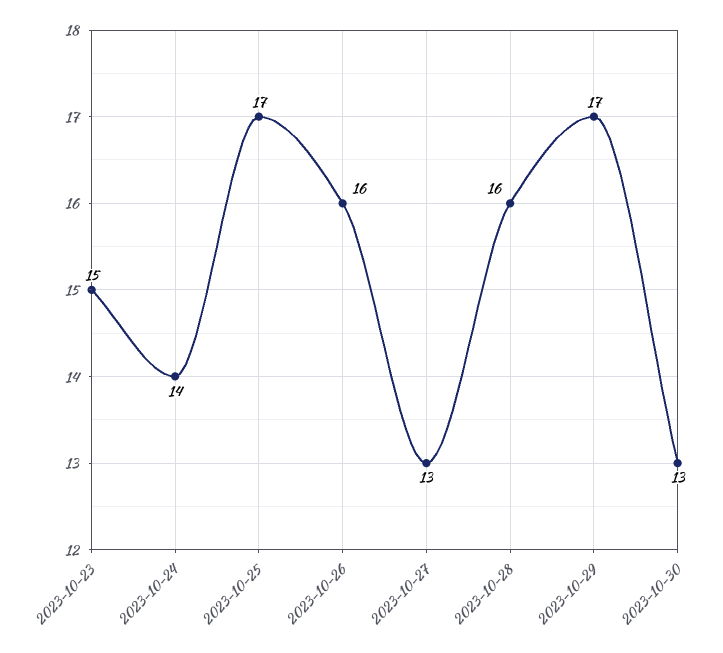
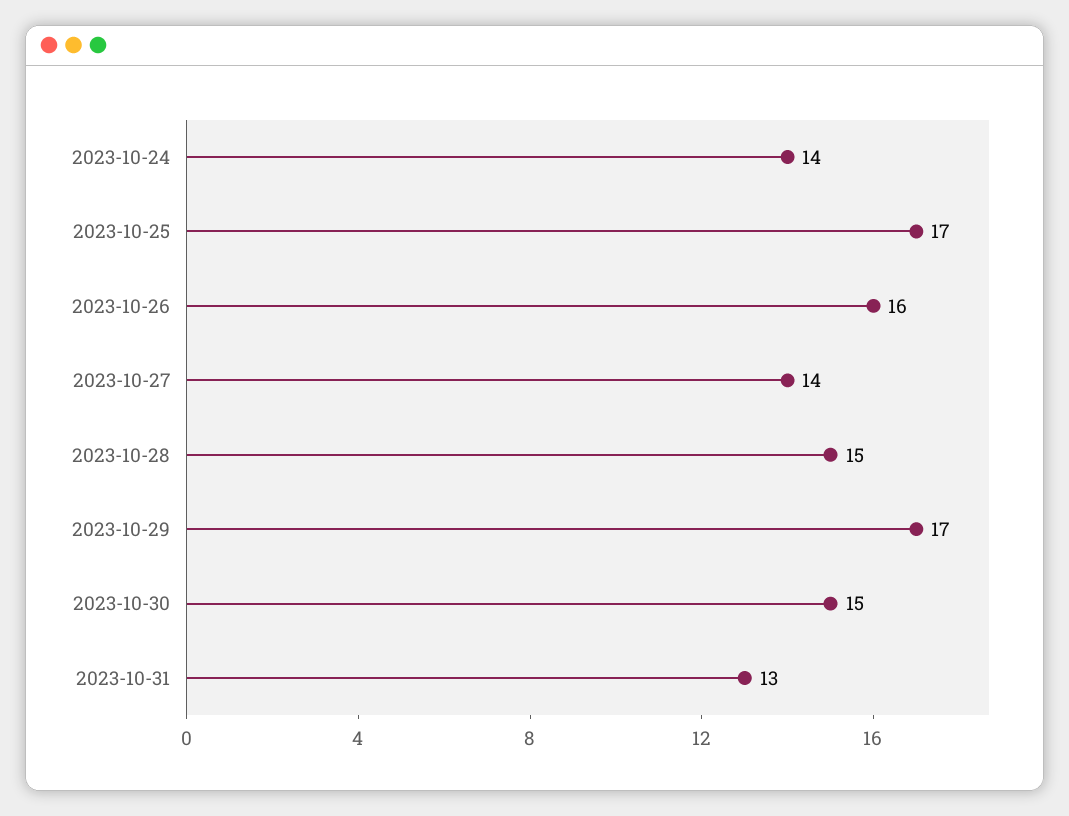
2023-10-23: 15 -> none
2023-10-27: 13 -> 14
2023-10-28: 16 -> 15
2023-10-30: 13 -> 15
2023-10-31: none -> 13

